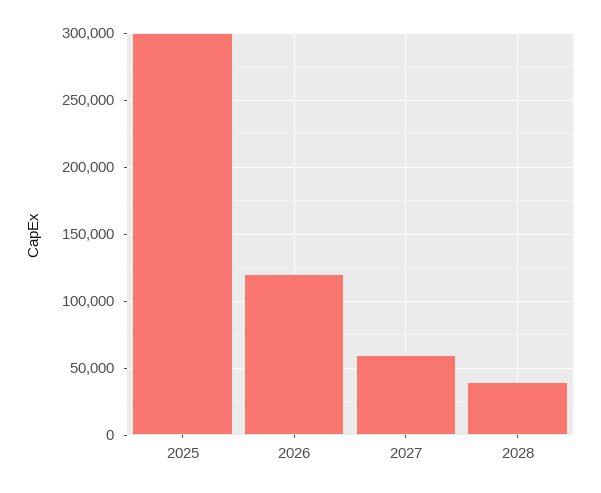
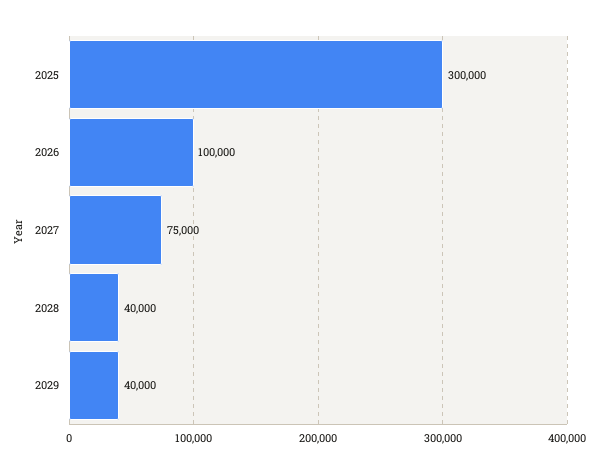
2026: 120000 -> 100000
2027: 60000 -> 75000
2029: none -> 40000

